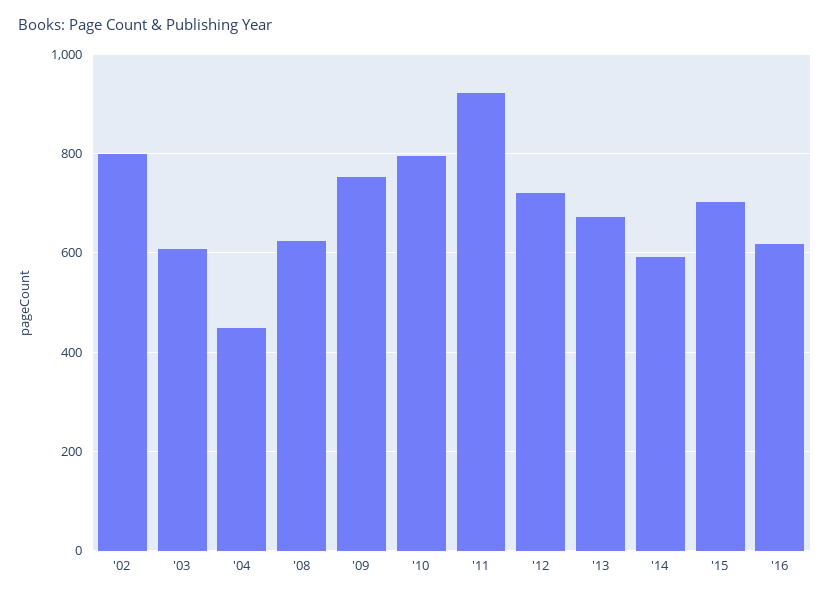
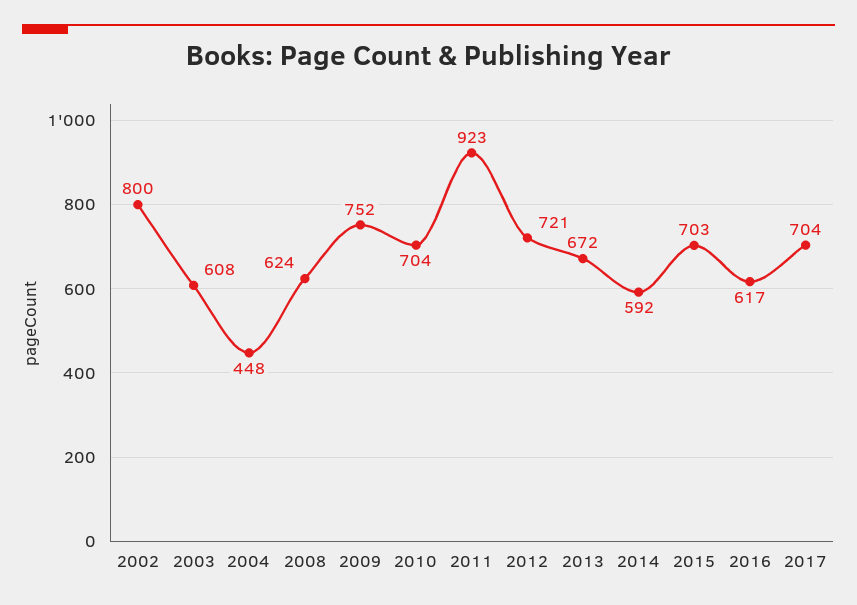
'10: 800 -> 704
2017: none -> 704

